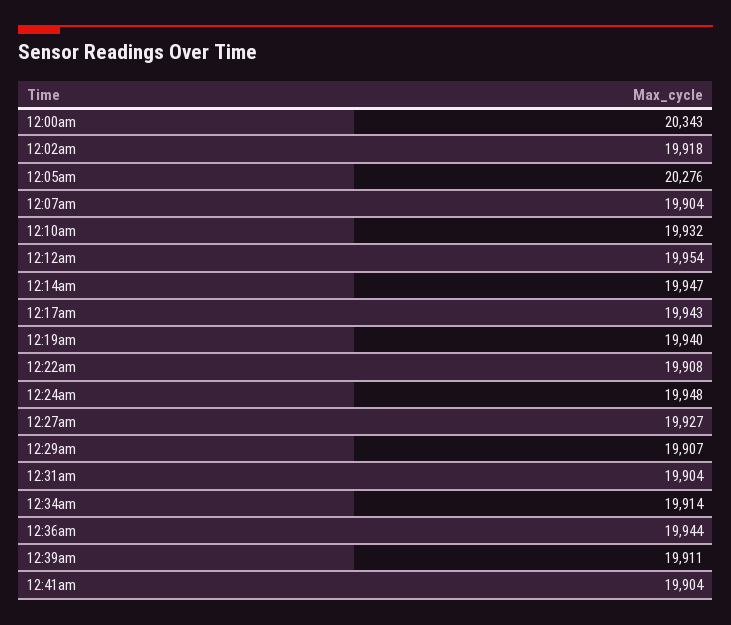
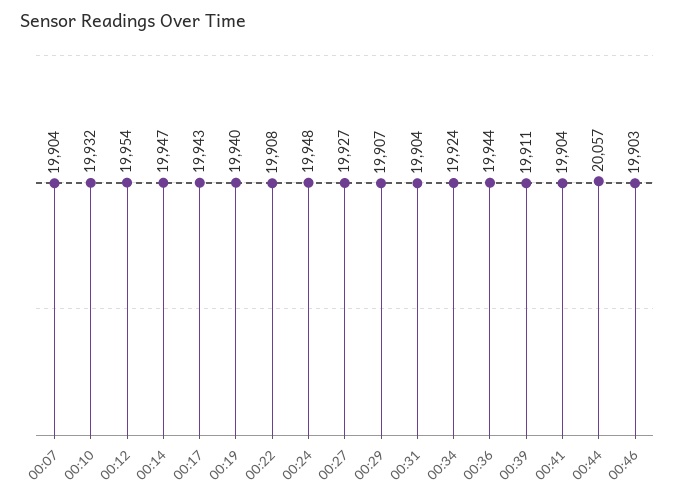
12:00am: 20343 -> none
12:02am: 19918 -> none
12:05am: 20276 -> none
12:34am: 19914 -> 19924
00:44: none -> 20057
00:46: none -> 19903

